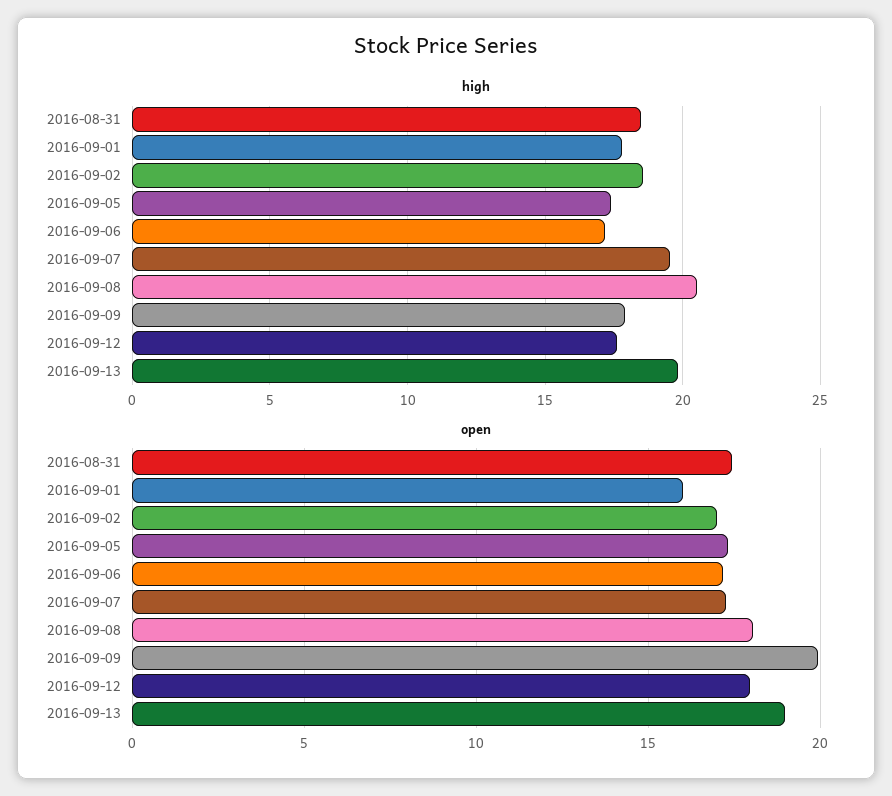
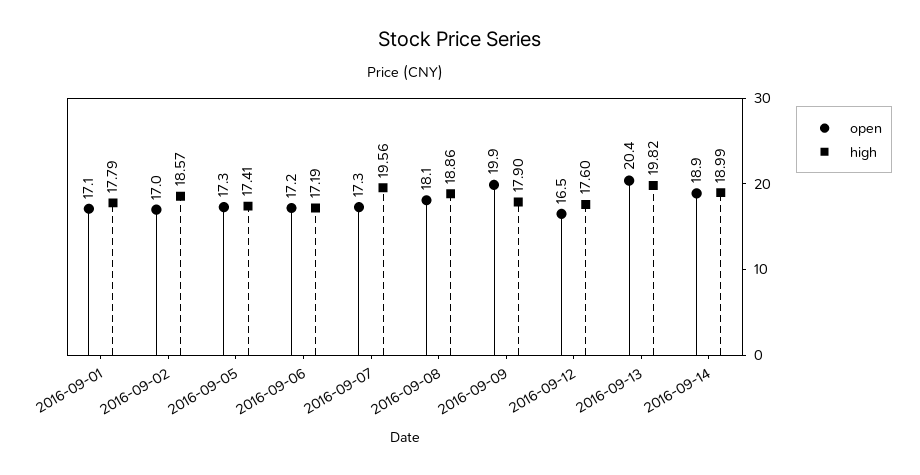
high, 2016-08-31: 18.5 -> none
high, 2016-09-08: 20.5 -> 18.86
open, 2016-08-31: 17.5 -> none
open, 2016-09-01: 16 -> 17.1
open, 2016-09-12: 18 -> 16.5
open, 2016-09-13: 19 -> 20.4
open, 2016-09-14: none -> 18.9
high, 2016-09-14: none -> 18.99

